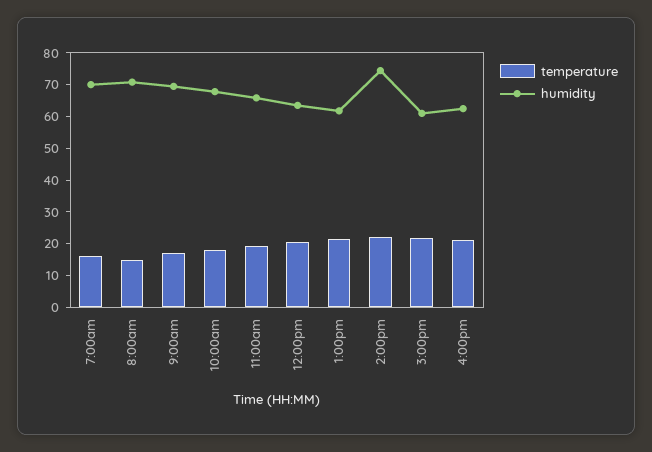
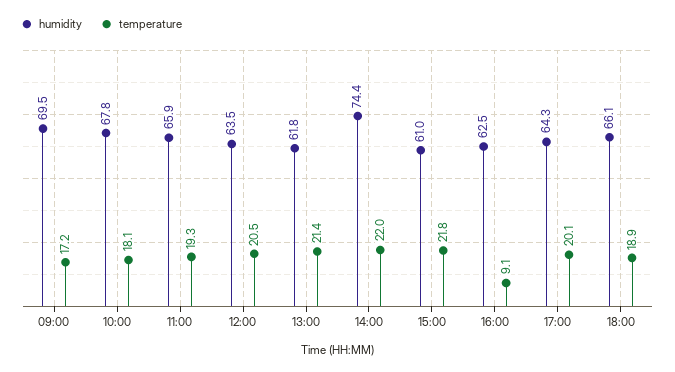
temperature, 7:00am: 15 -> none
humidity, 7:00am: 70 -> none
temperature, 8:00am: 15 -> none
humidity, 8:00am: 70 -> none
temperature, 4:00pm: 20 -> 9.1
humidity, 17:00: none -> 64.3
temperature, 17:00: none -> 20.1
humidity, 18:00: none -> 66.1
temperature, 18:00: none -> 18.9

